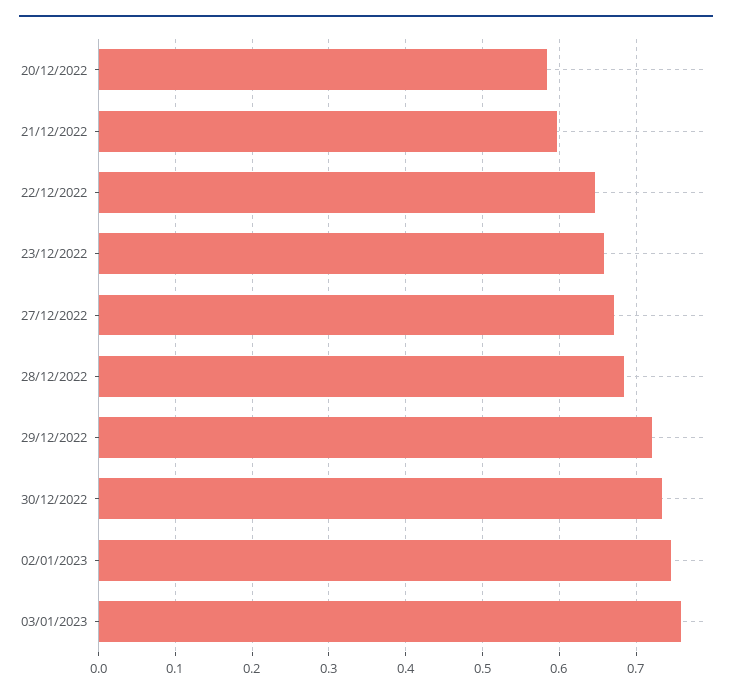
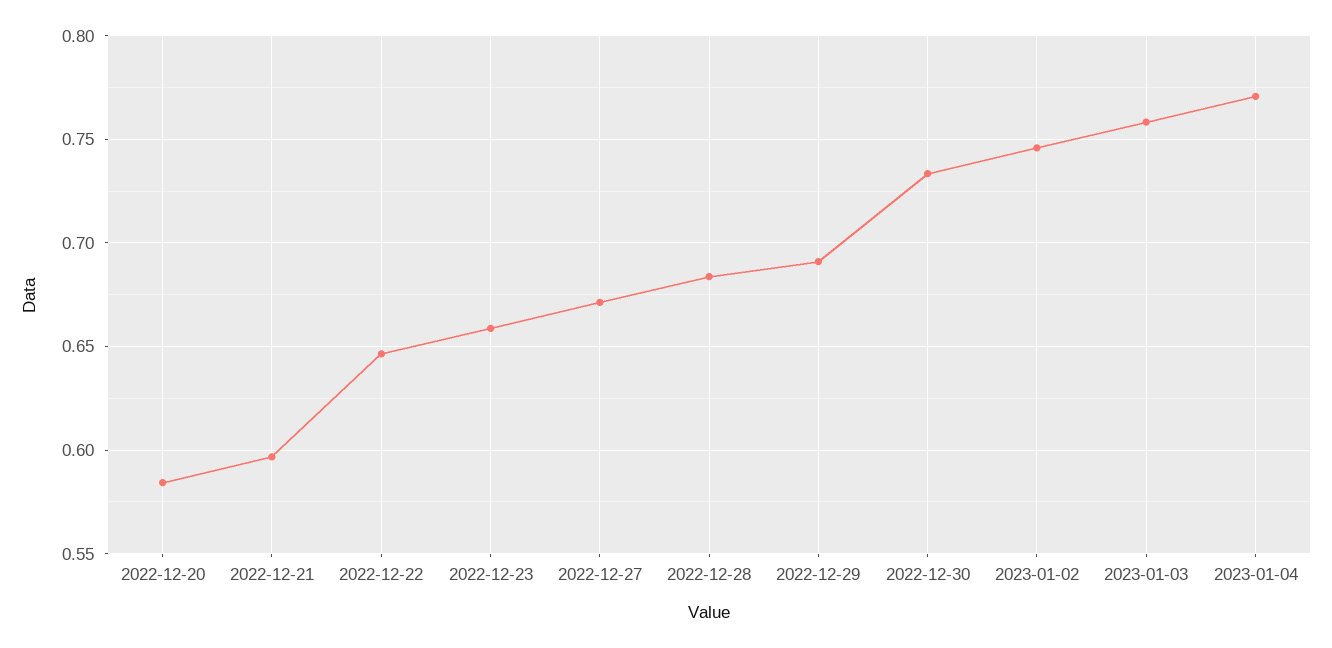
29/12/2022: 0.72 -> 0.69
2023-01-04: none -> 0.77

